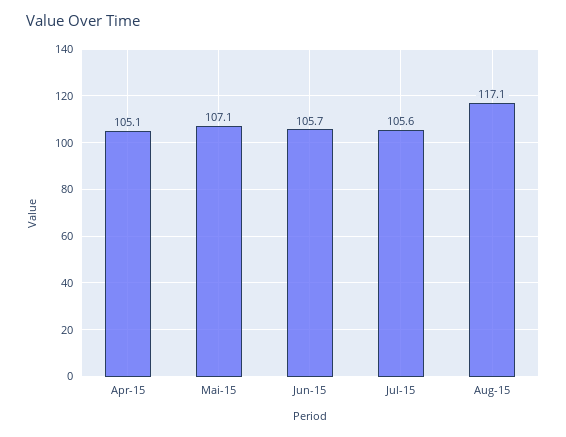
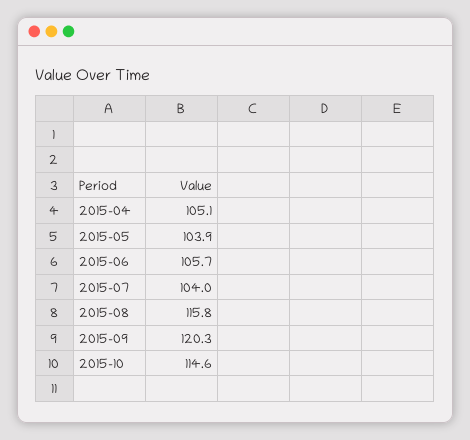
Mai-15: 107.1 -> 103.9
Jul-15: 105.6 -> 104
Aug-15: 117.1 -> 115.8
2015-09: none -> 120.3
2015-10: none -> 114.6

